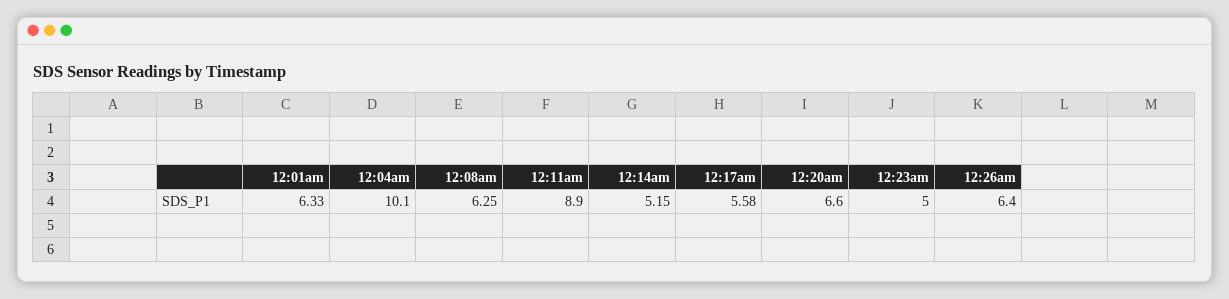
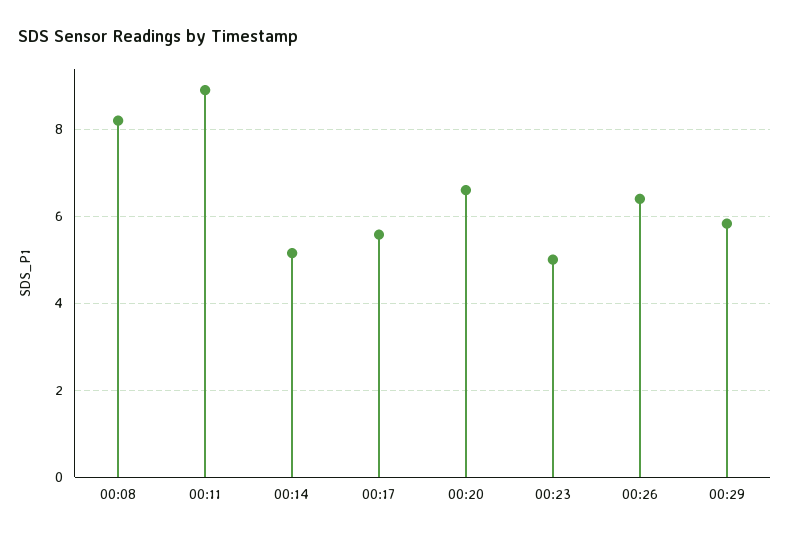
12:01am: 6.33 -> none
12:04am: 10.1 -> none
12:08am: 6.25 -> 8.2
00:29: none -> 5.8

